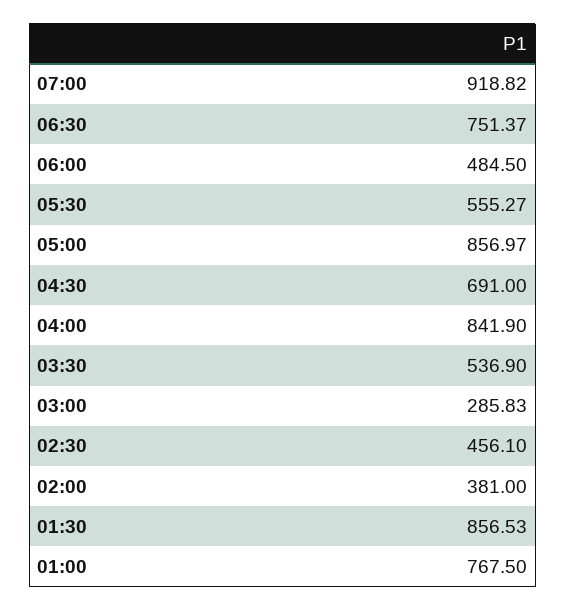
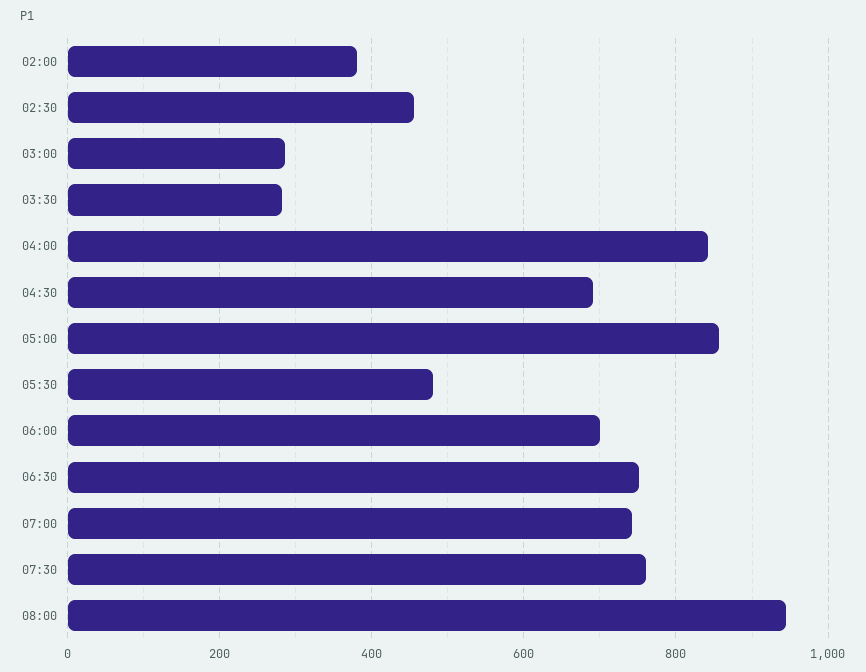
07:00: 918.82 -> 740
06:00: 484.5 -> 700
05:30: 555.27 -> 480
03:30: 536.9 -> 280
01:30: 856.53 -> none
01:00: 767.5 -> none
07:30: none -> 760
08:00: none -> 940

